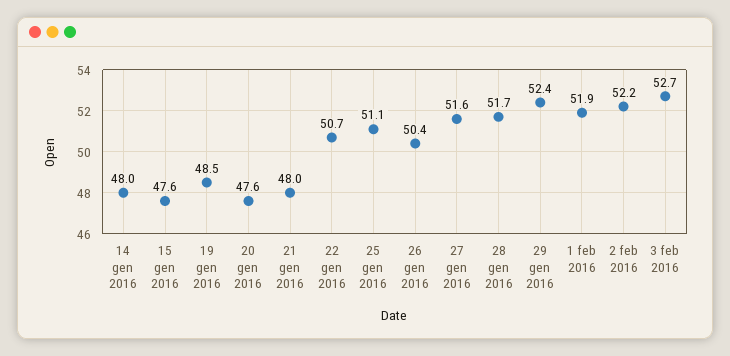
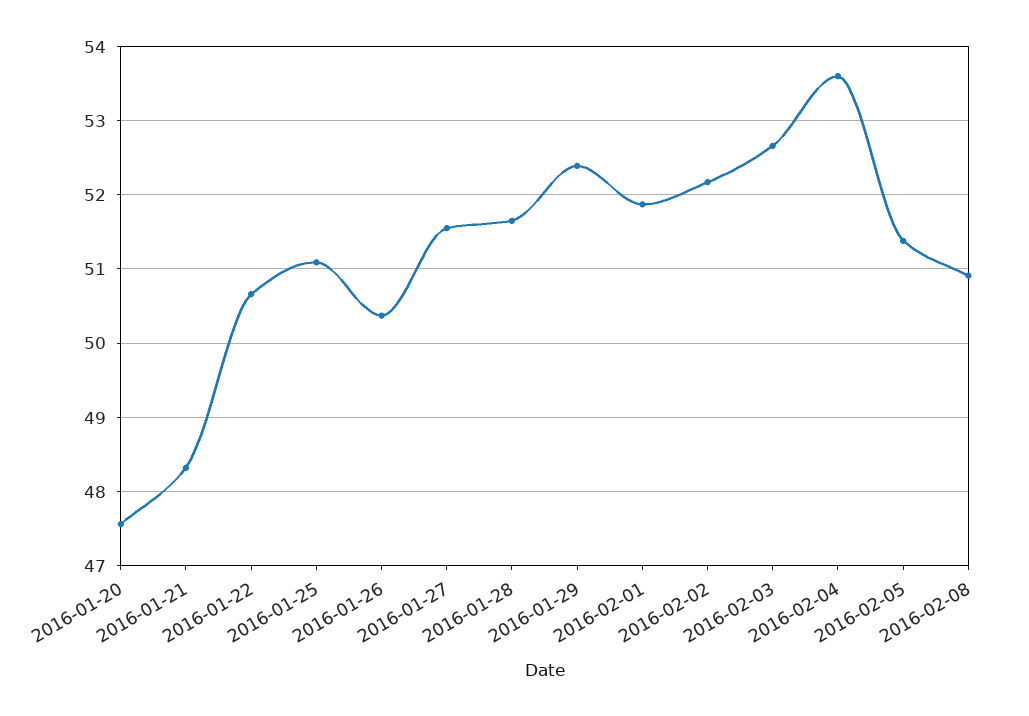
14 gen 2016: 48 -> none
15 gen 2016: 47.6 -> none
19 gen 2016: 48.5 -> none
21 gen 2016: 48 -> 48.3
2016-02-04: none -> 53.6
2016-02-05: none -> 51.4
2016-02-08: none -> 50.9

